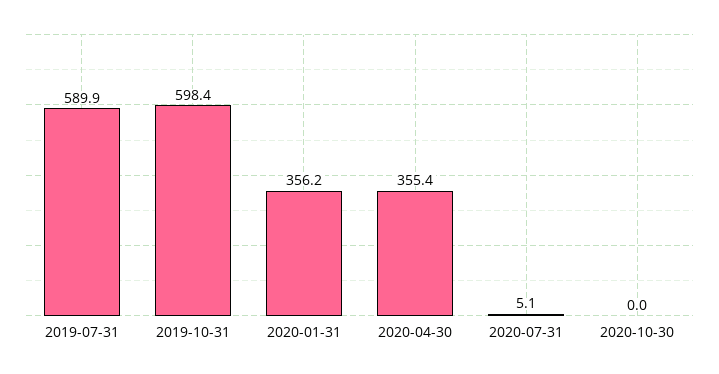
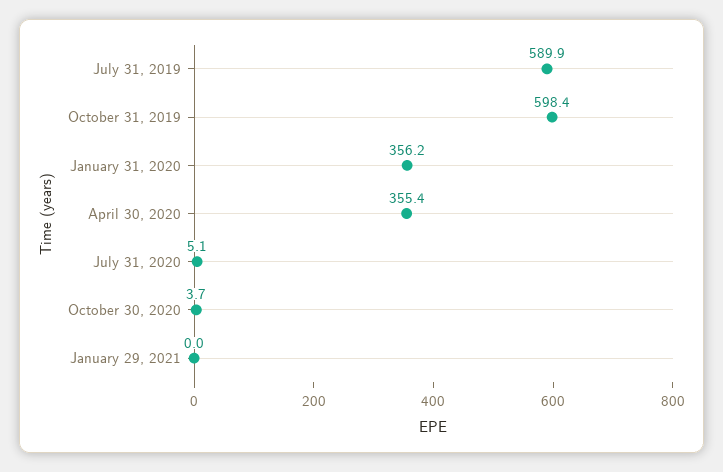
2020-10-30: 0 -> 3.7
January 29, 2021: none -> 0

